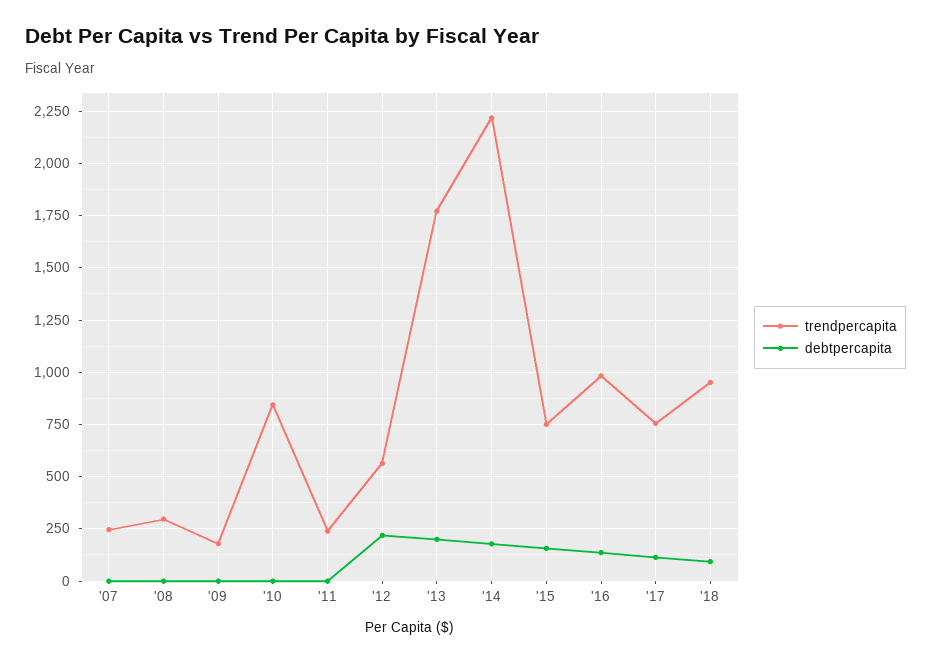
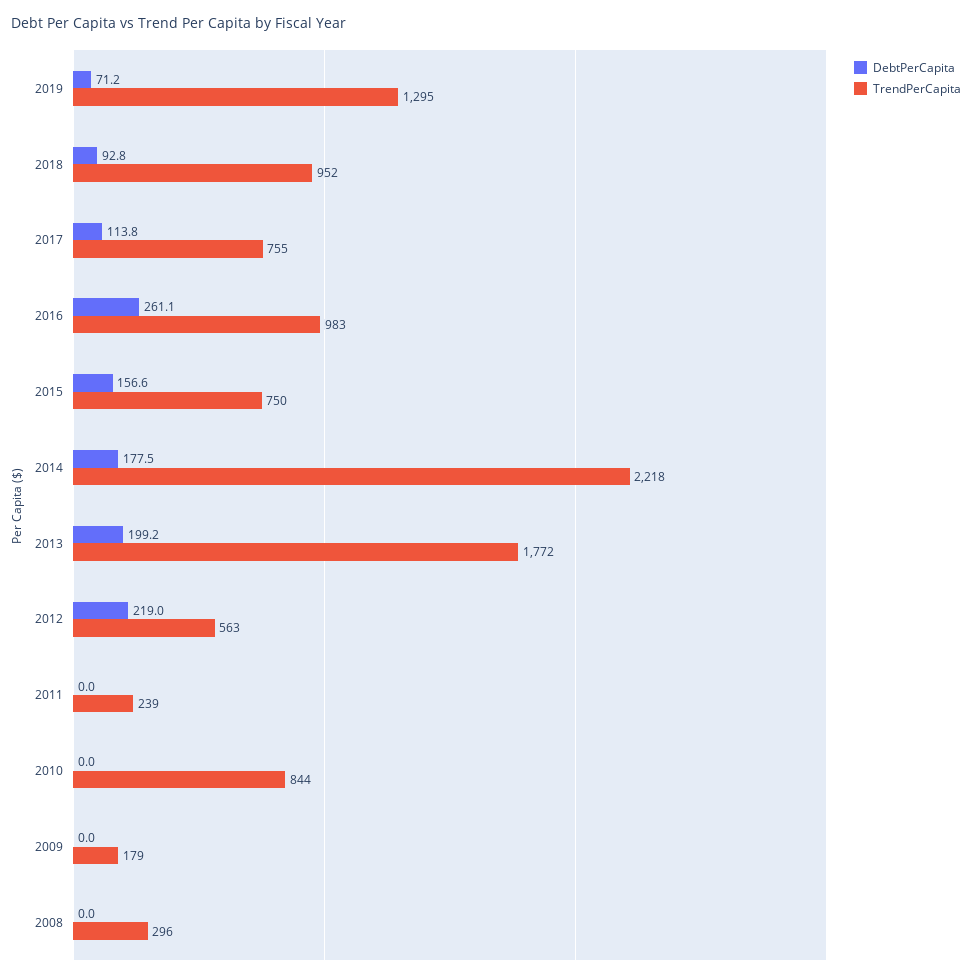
trendpercapita, '07: 250 -> none
debtpercapita, '07: 0 -> none
debtpercapita, '16: 150 -> 261.1
debtpercapita, 2019: none -> 71.2
trendpercapita, 2019: none -> 1295

